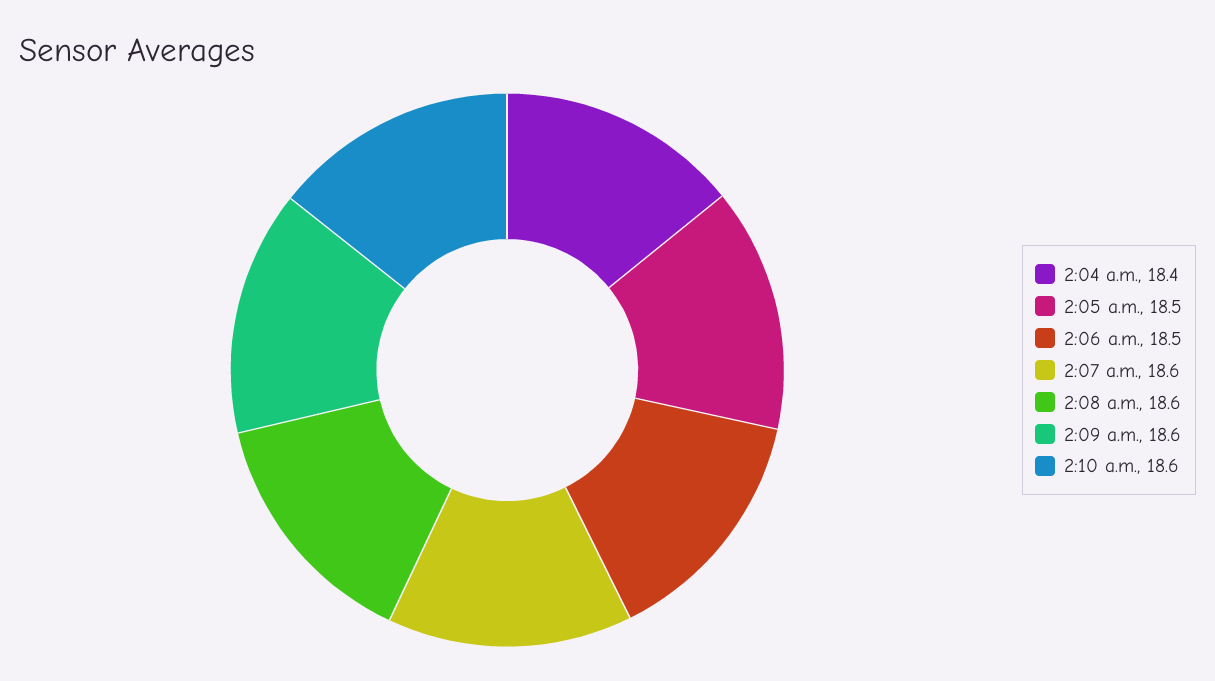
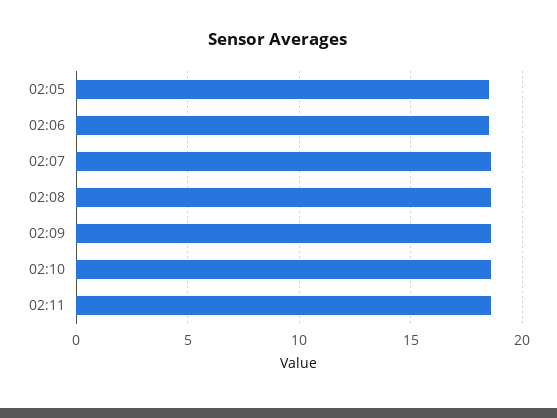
2:04 a.m.: 18.4 -> none
02:11: none -> 18.5

